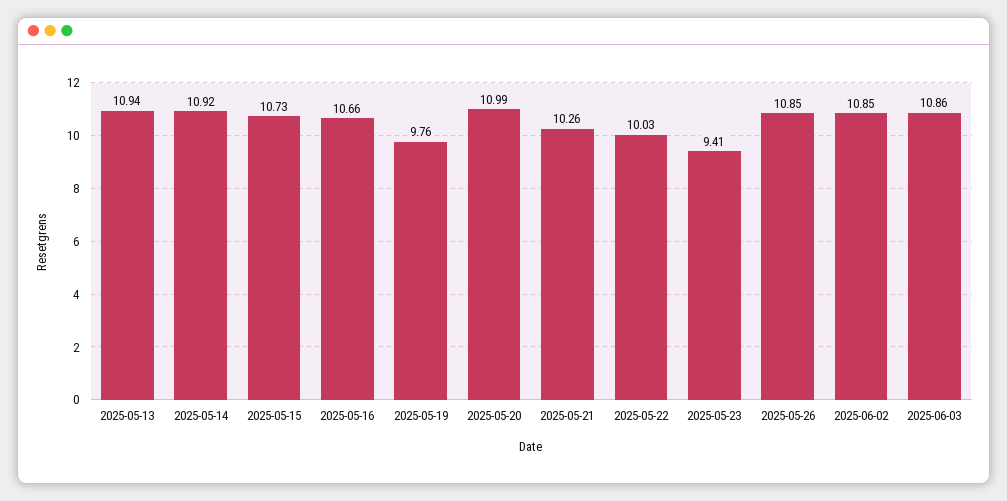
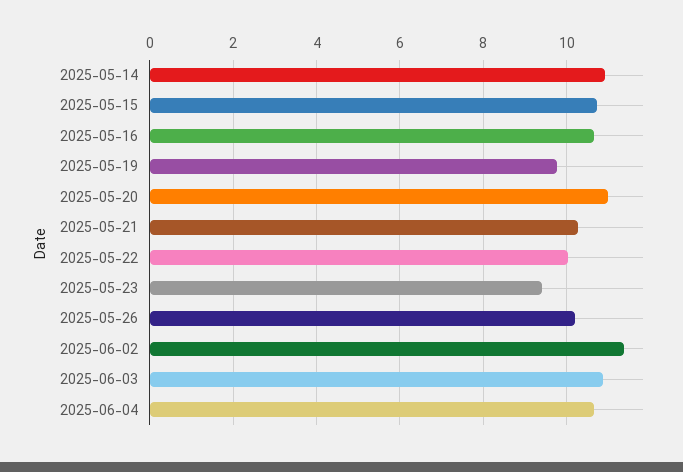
2025-05-13: 10.94 -> none
2025-05-26: 10.85 -> 10.2
2025-06-02: 10.85 -> 11.4
2025-06-04: none -> 10.6

